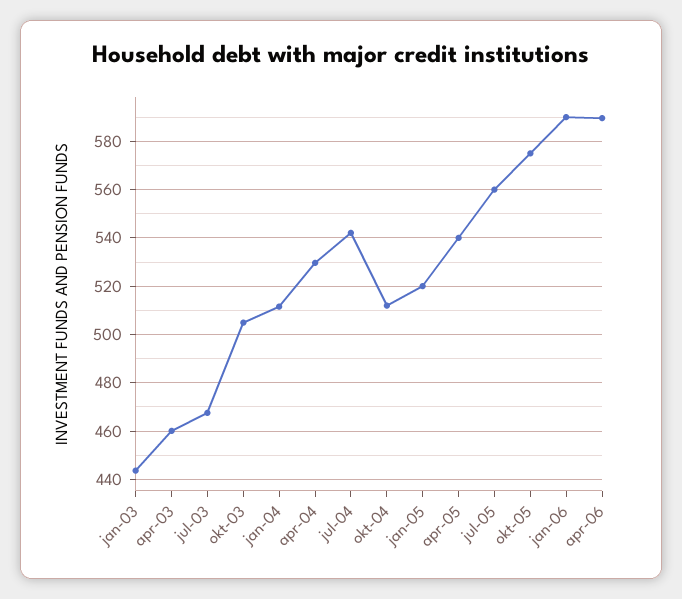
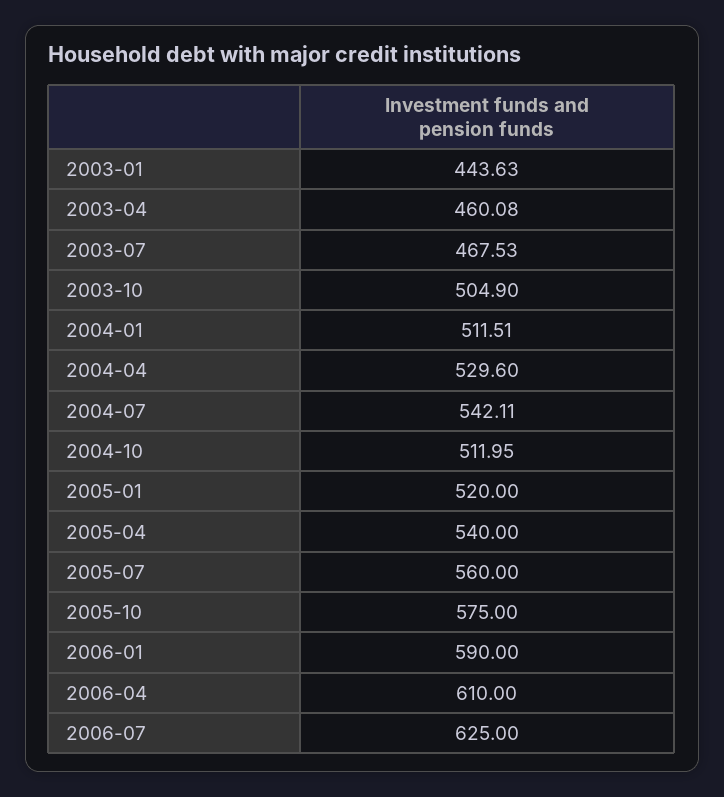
apr-06: 590 -> 610
2006-07: none -> 625

